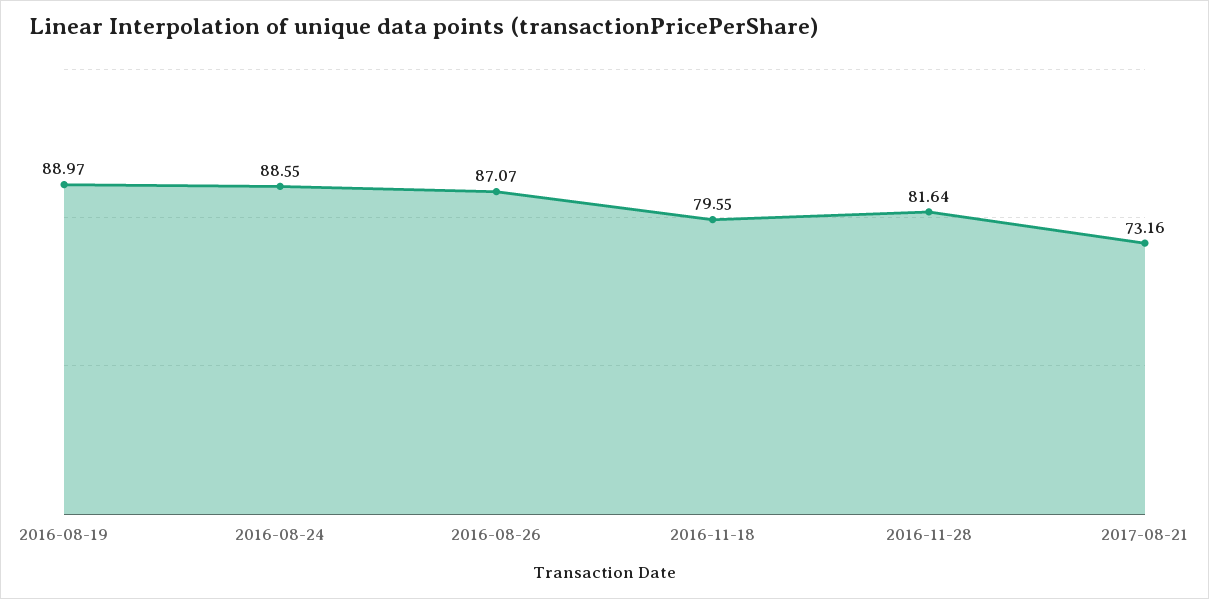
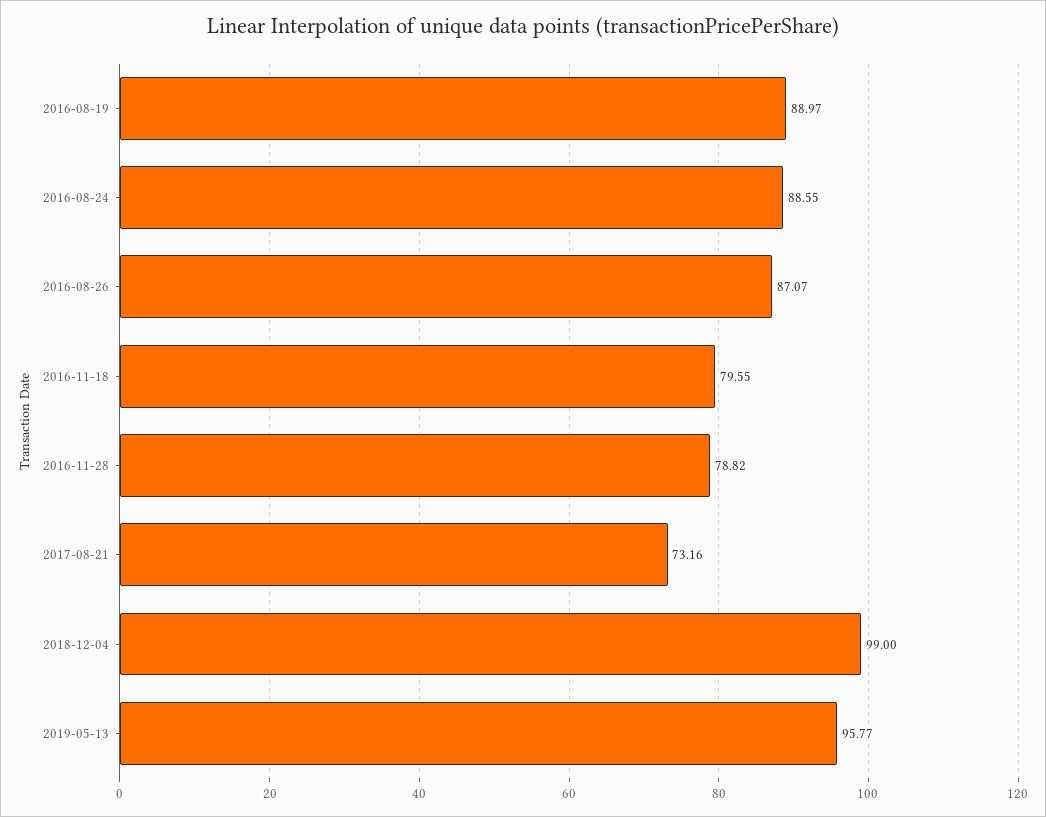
2016-11-28: 81.64 -> 78.82
2018-12-04: none -> 99
2019-05-13: none -> 95.77

